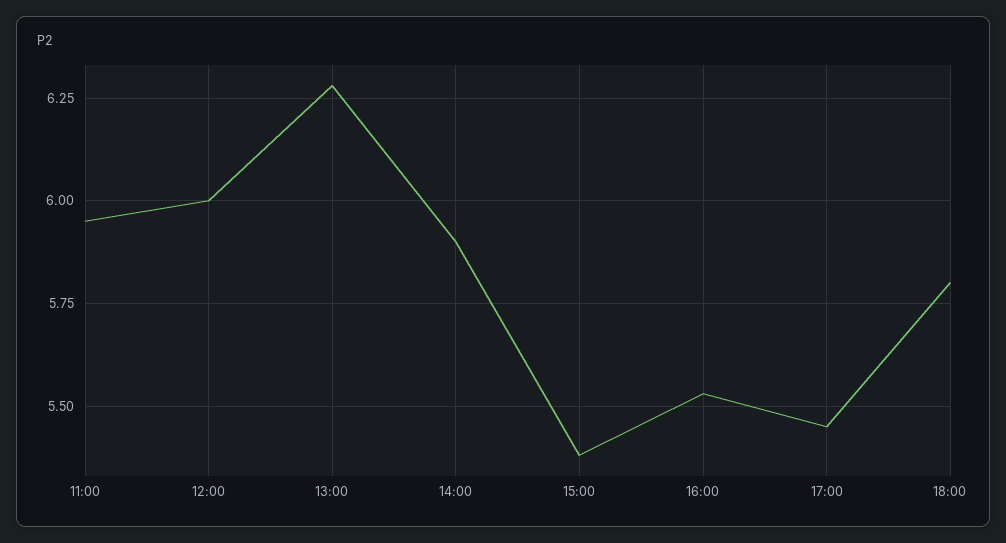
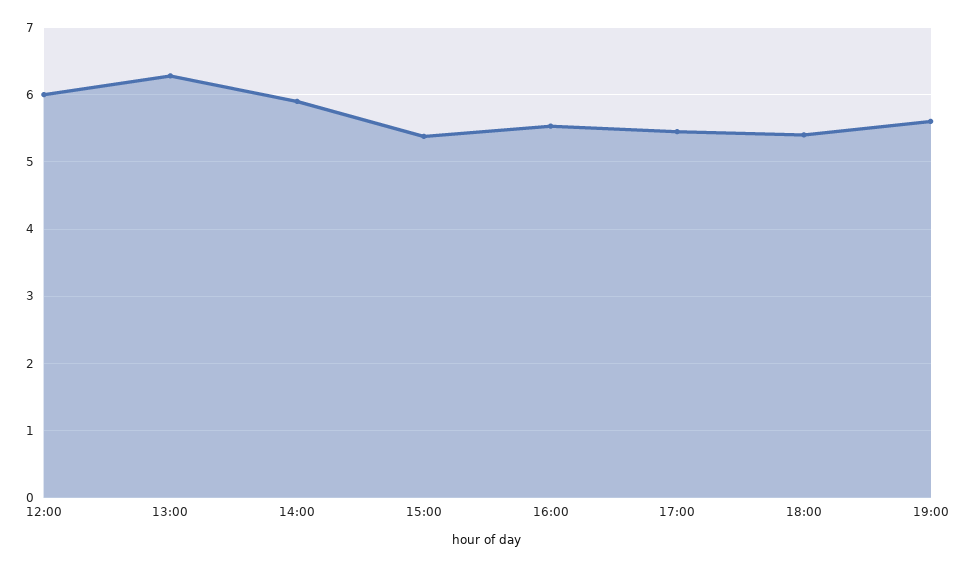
11:00: 5.95 -> none
18:00: 5.8 -> 5.4
19:00: none -> 5.6

